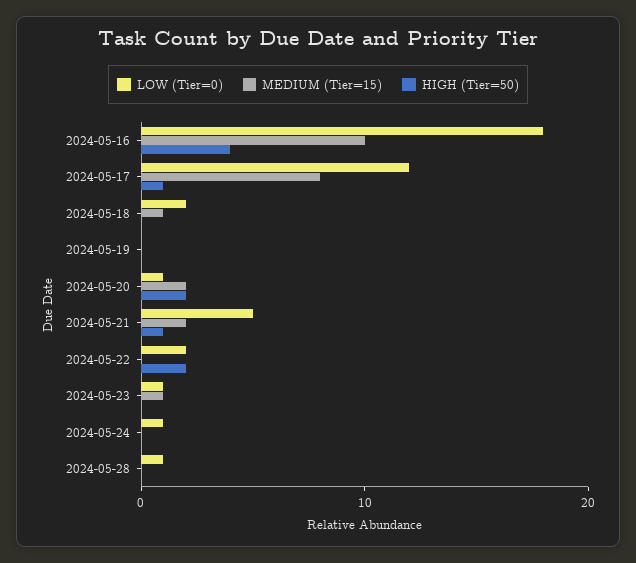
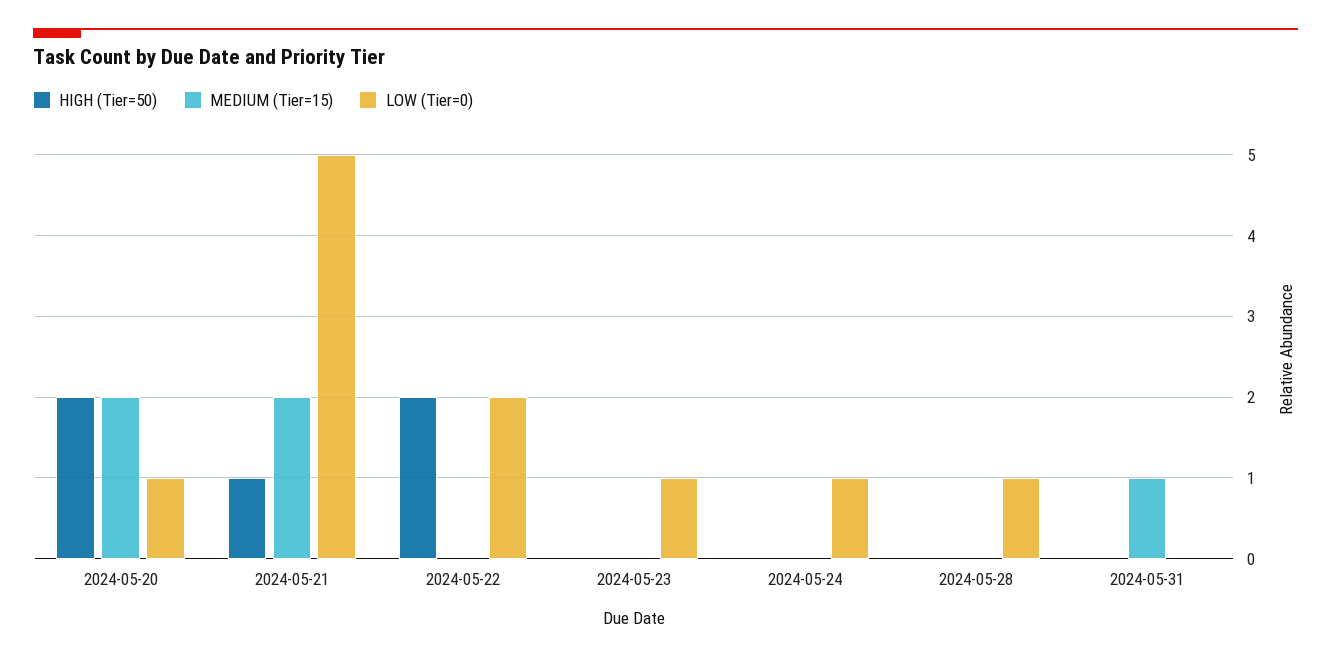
LOW (Tier=0), 2024-05-16: 18 -> none
MEDIUM (Tier=15), 2024-05-16: 10 -> none
HIGH (Tier=50), 2024-05-16: 4 -> none
LOW (Tier=0), 2024-05-17: 12 -> none
MEDIUM (Tier=15), 2024-05-17: 8 -> none
HIGH (Tier=50), 2024-05-17: 1 -> none
LOW (Tier=0), 2024-05-18: 2 -> none
MEDIUM (Tier=15), 2024-05-18: 1 -> none
HIGH (Tier=50), 2024-05-18: 0 -> none
LOW (Tier=0), 2024-05-19: 0 -> none
MEDIUM (Tier=15), 2024-05-19: 0 -> none
HIGH (Tier=50), 2024-05-19: 0 -> none
MEDIUM (Tier=15), 2024-05-23: 1 -> 0
HIGH (Tier=50), 2024-05-31: none -> 0
MEDIUM (Tier=15), 2024-05-31: none -> 1
LOW (Tier=0), 2024-05-31: none -> 0

